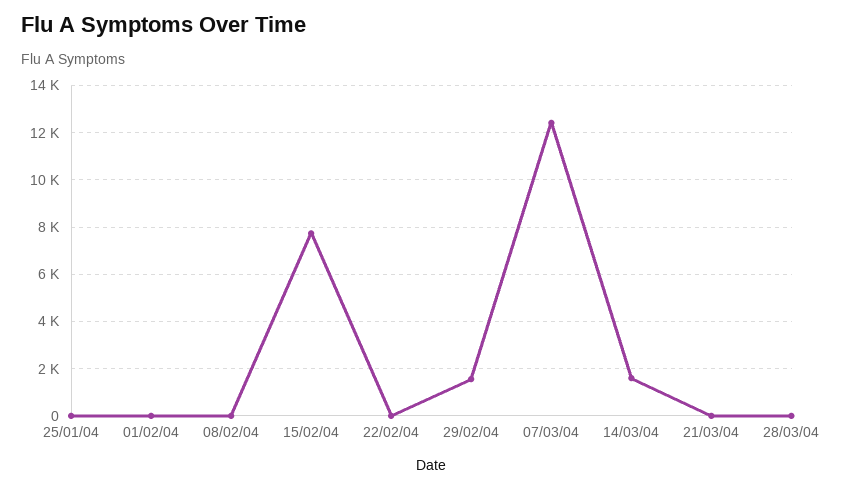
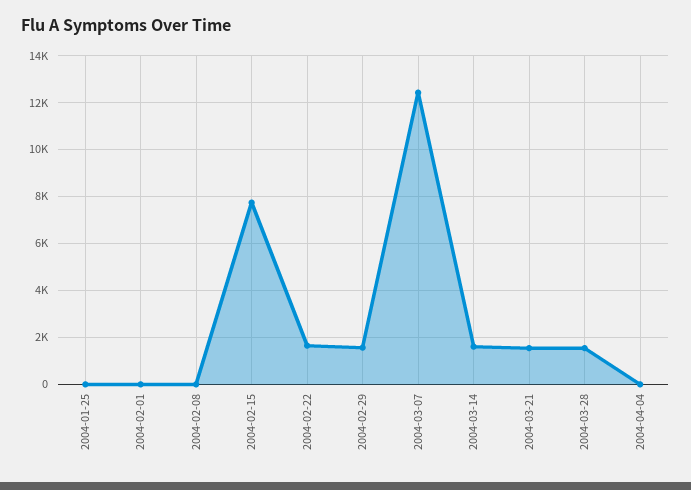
22/02/04: 0 -> 1500
21/03/04: 0 -> 1500
28/03/04: 0 -> 1500
2004-04-04: none -> 0

